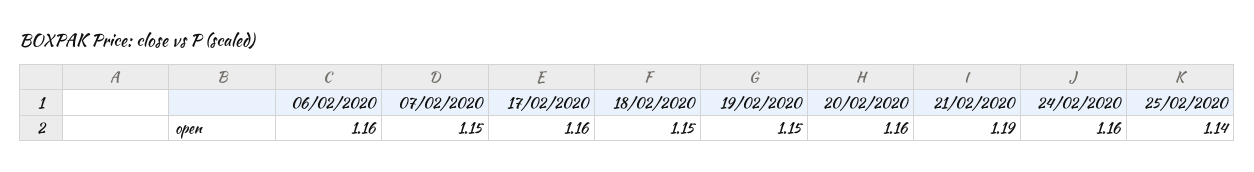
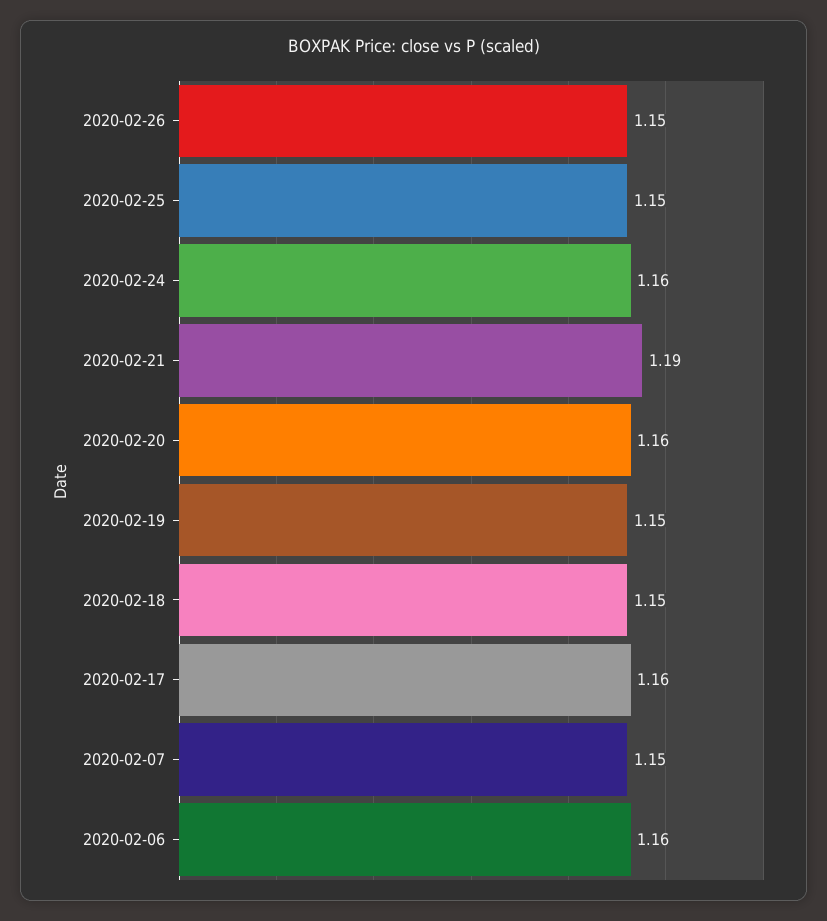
25/02/2020: 1.14 -> 1.15
2020-02-26: none -> 1.15

